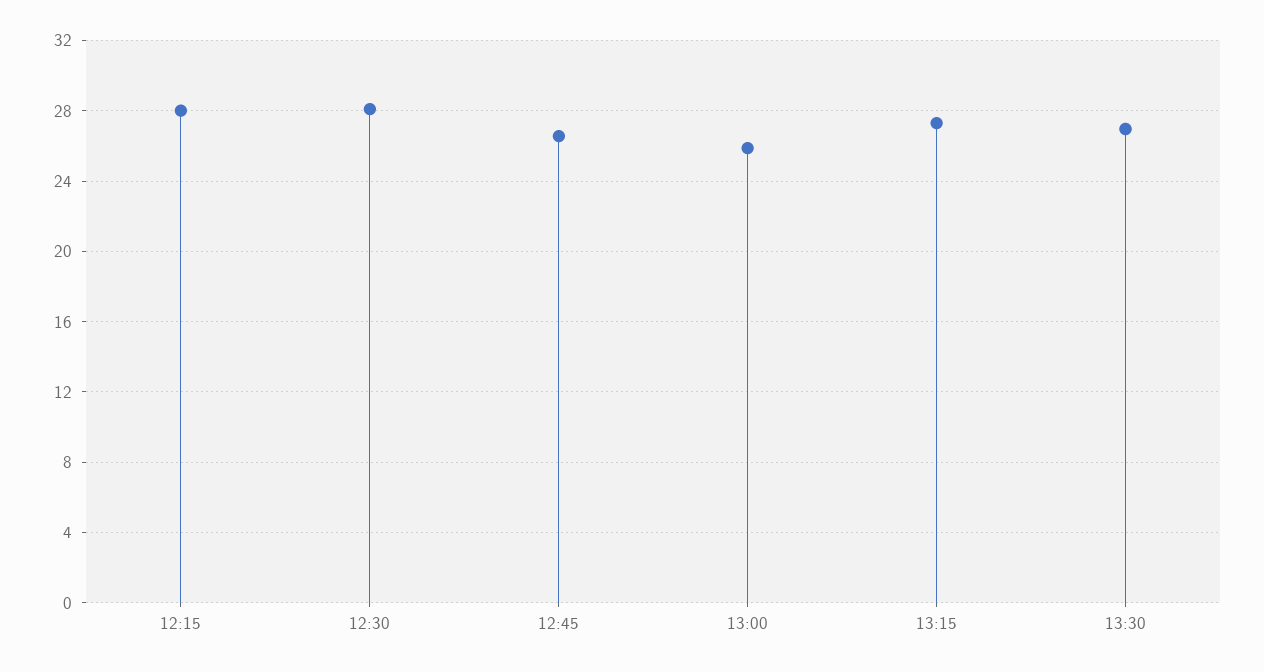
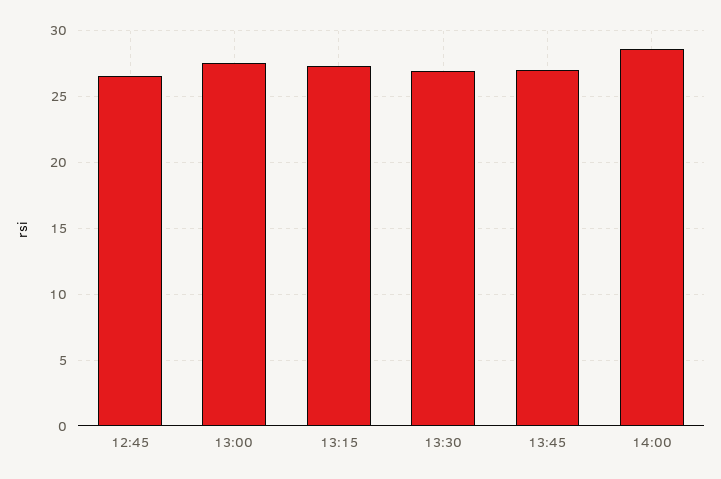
12:15: 28 -> none
12:30: 28 -> none
13:00: 26 -> 27.5
13:45: none -> 27
14:00: none -> 28.5

